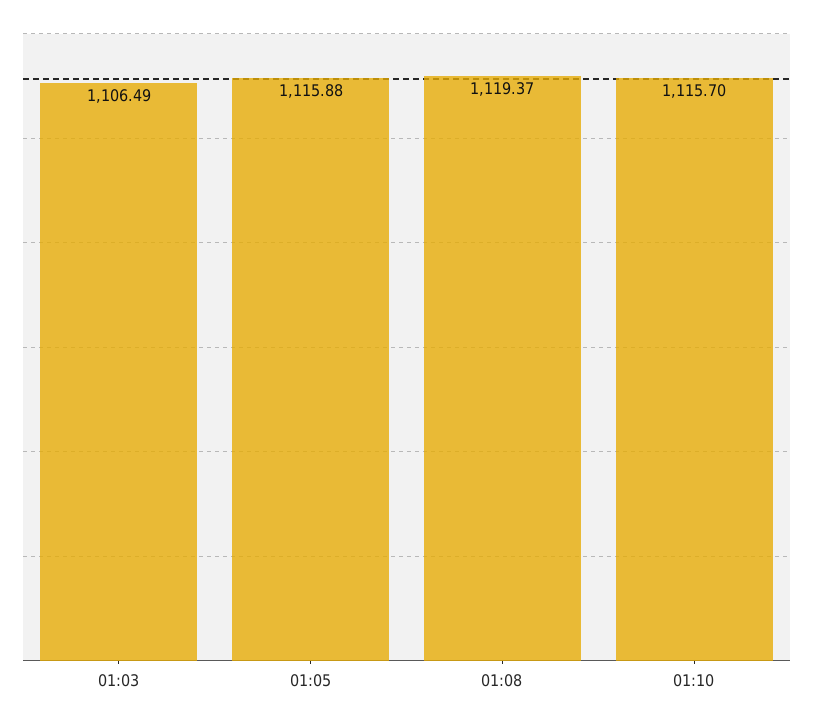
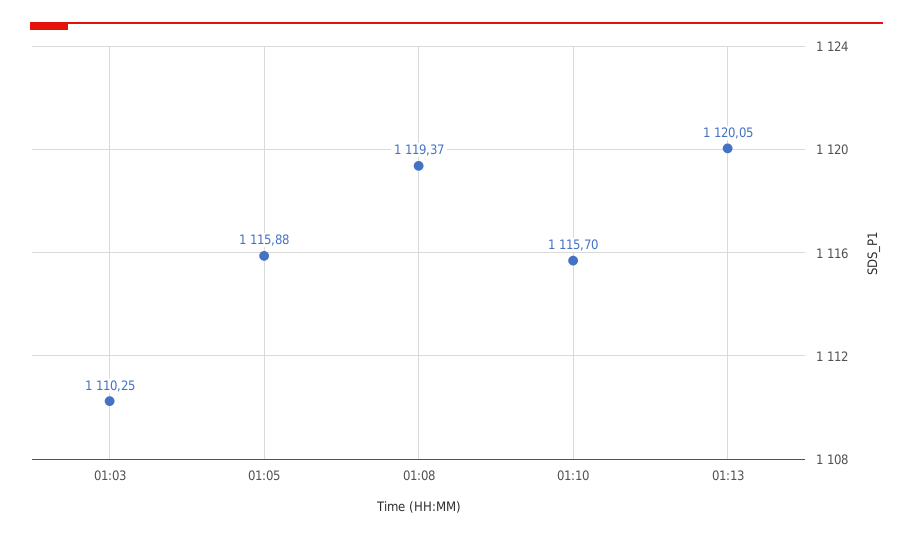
01:03: 1106.49 -> 1110.25
01:13: none -> 1120.05

